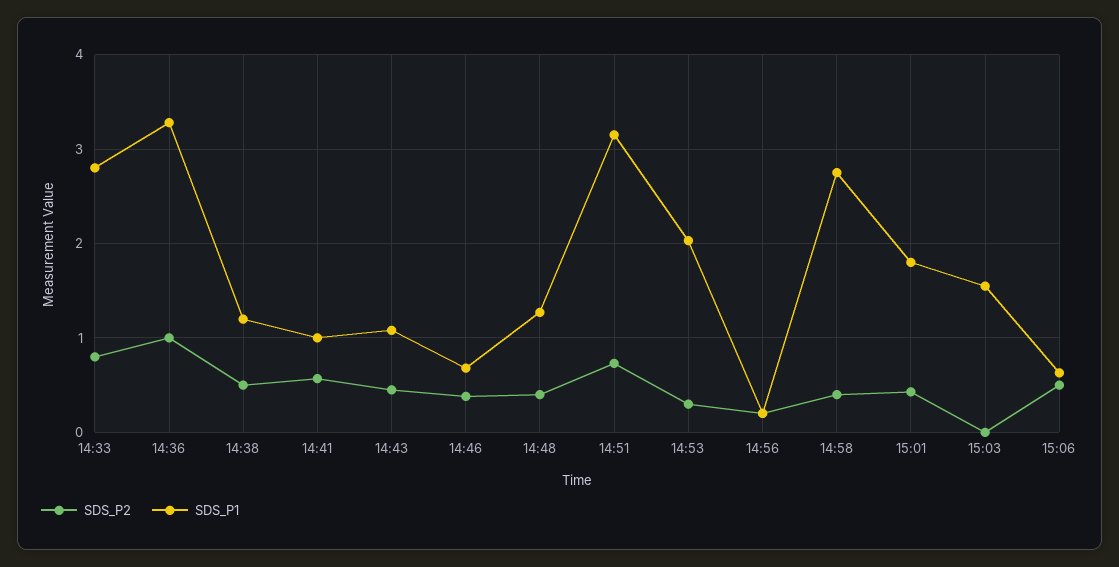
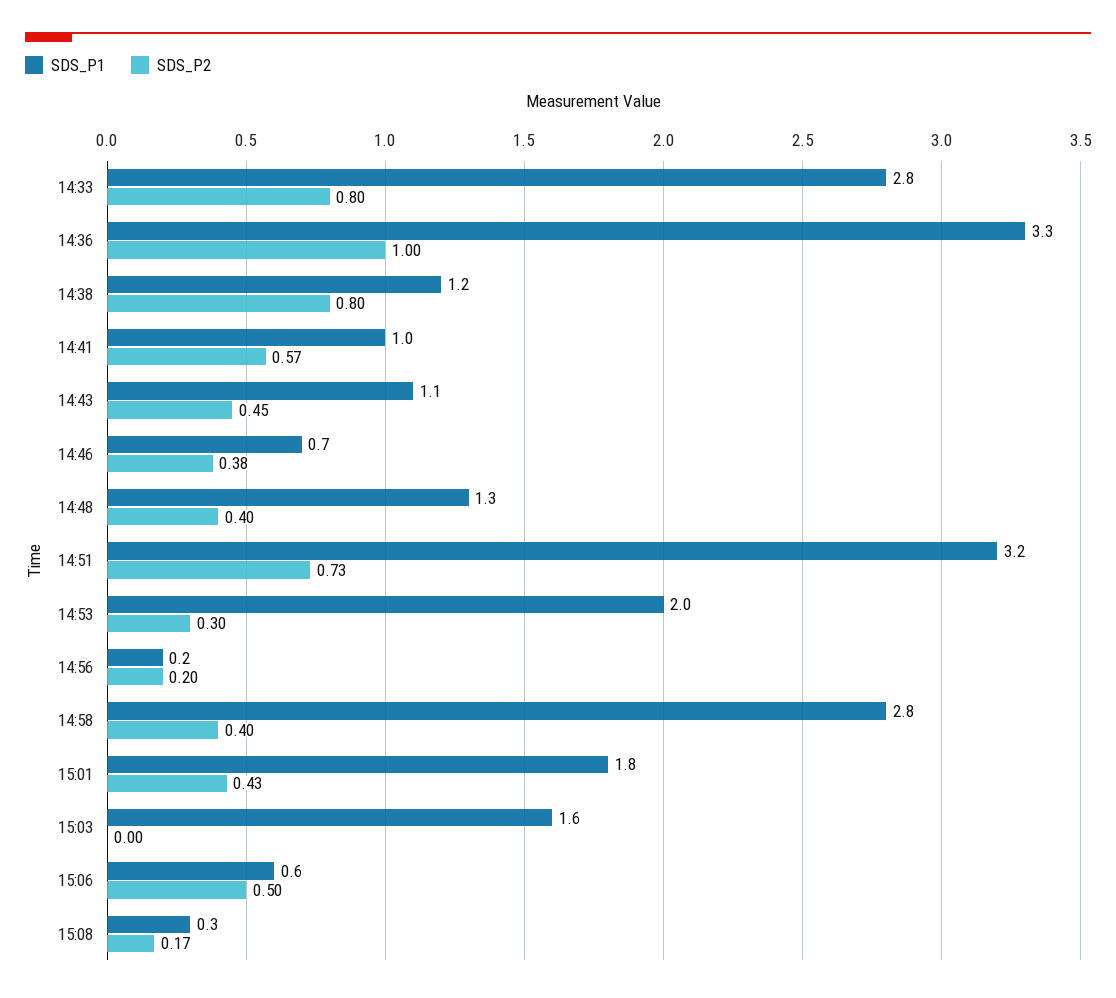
SDS_P2, 14:38: 0.5 -> 0.8
SDS_P1, 15:08: none -> 0.3
SDS_P2, 15:08: none -> 0.17

